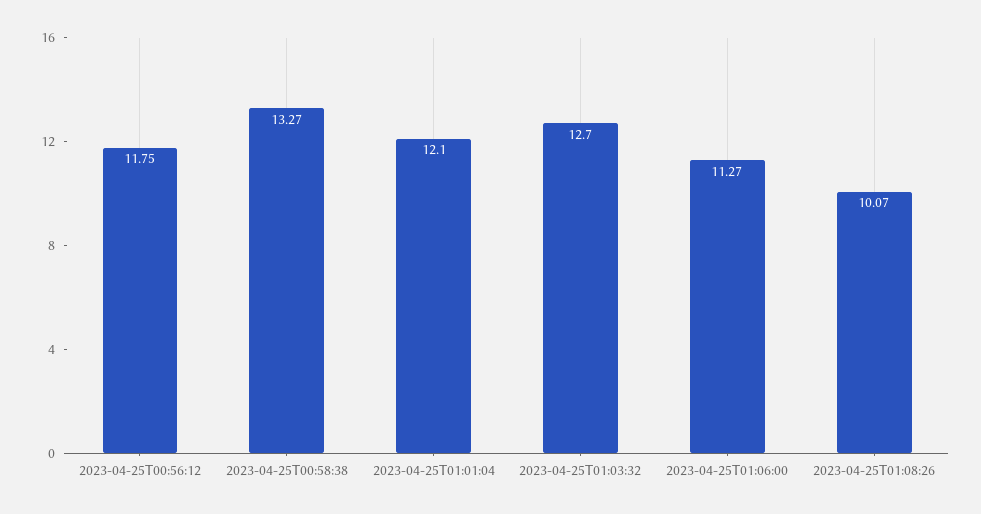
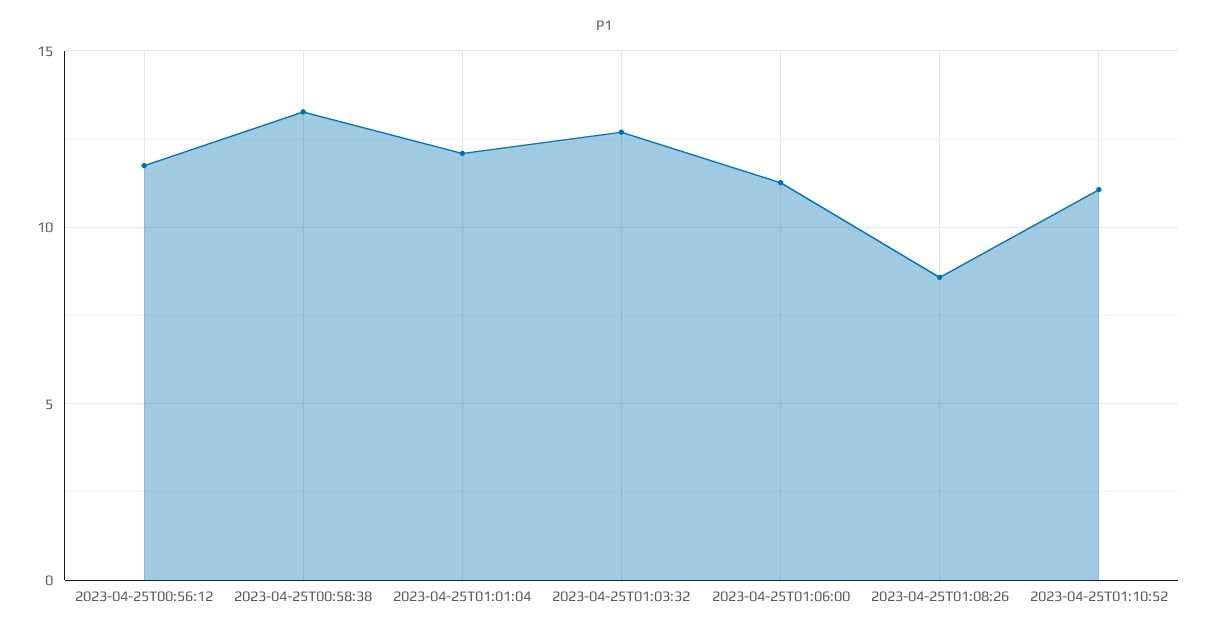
2023-04-25T01:08:26: 10.07 -> 8.5
2023-04-25T01:10:52: none -> 11

